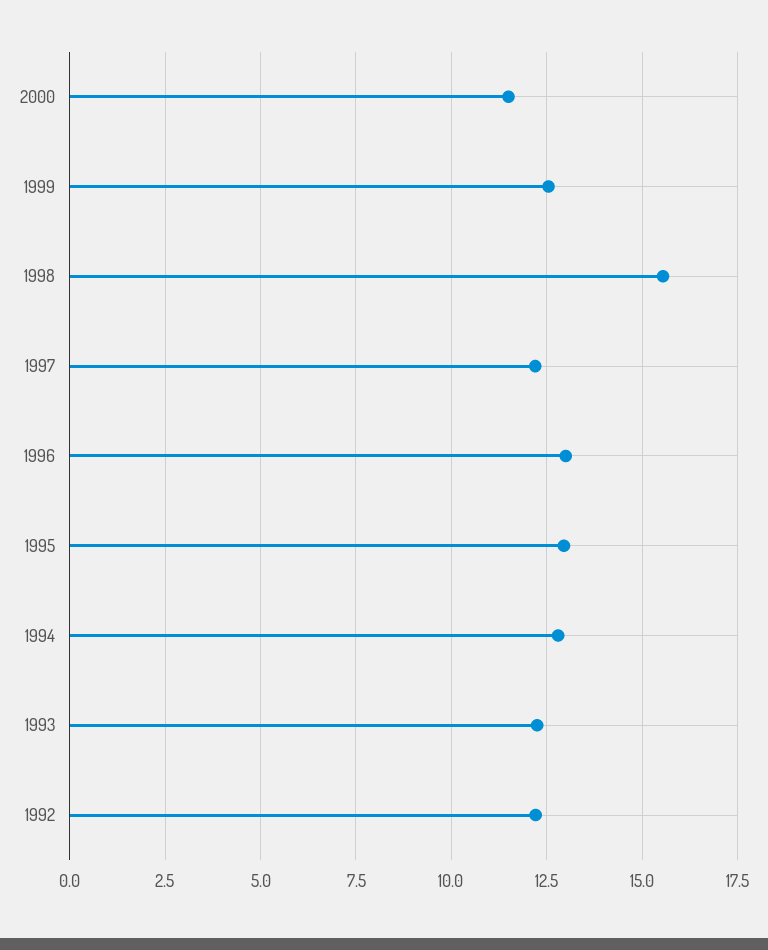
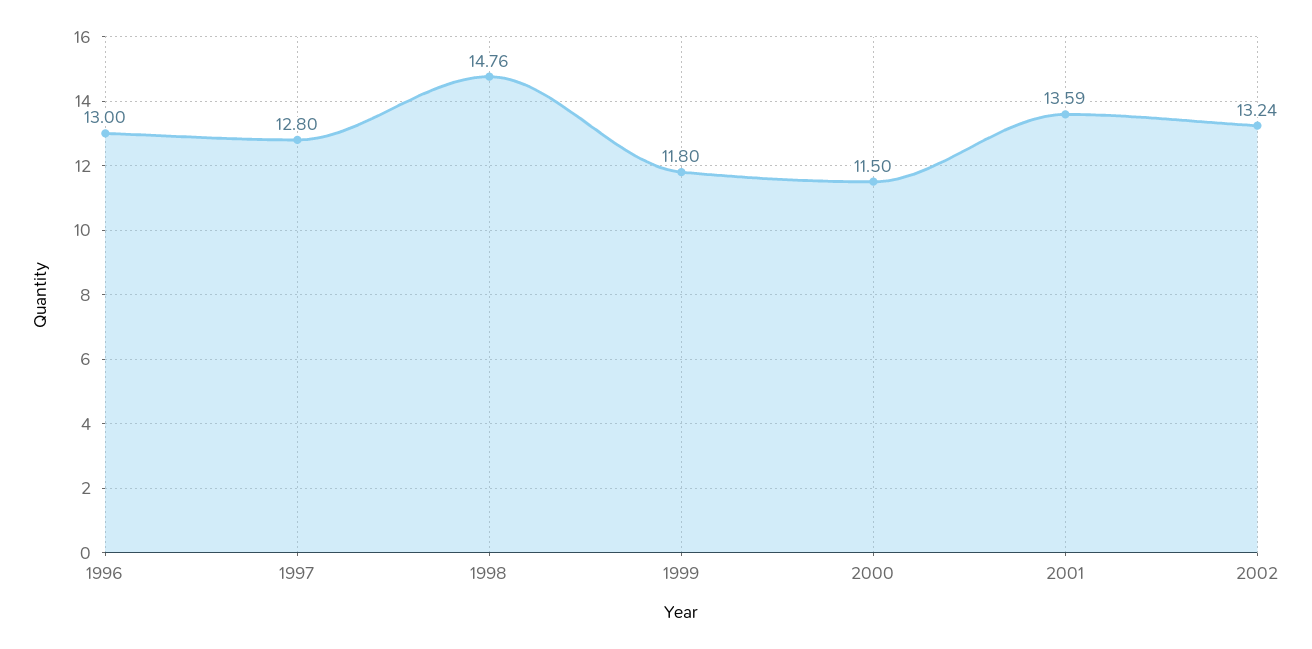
1999: 12.5 -> 11.8
1998: 15.5 -> 14.76
1997: 12.25 -> 12.8
1995: 13 -> none
1994: 12.75 -> none
1993: 12.25 -> none
1992: 12.25 -> none
2001: none -> 13.59
2002: none -> 13.24

